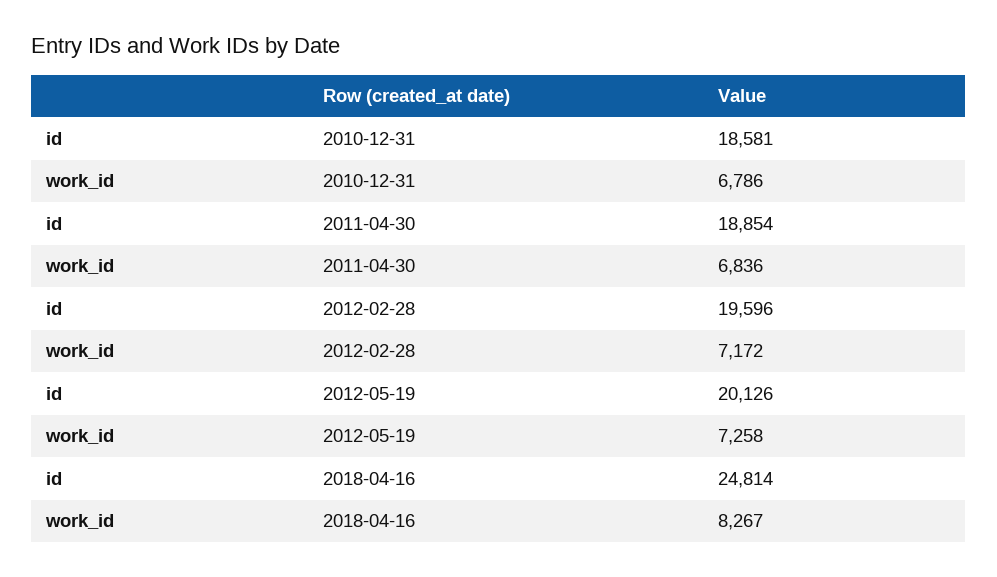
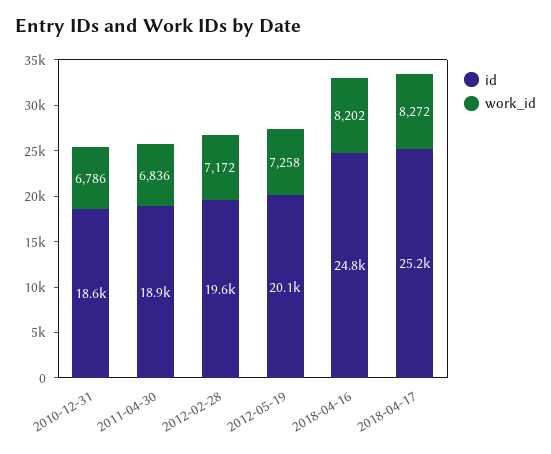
work_id, 2018-04-16: 8267 -> 8202
id, 2018-04-17: none -> 25200
work_id, 2018-04-17: none -> 8272

